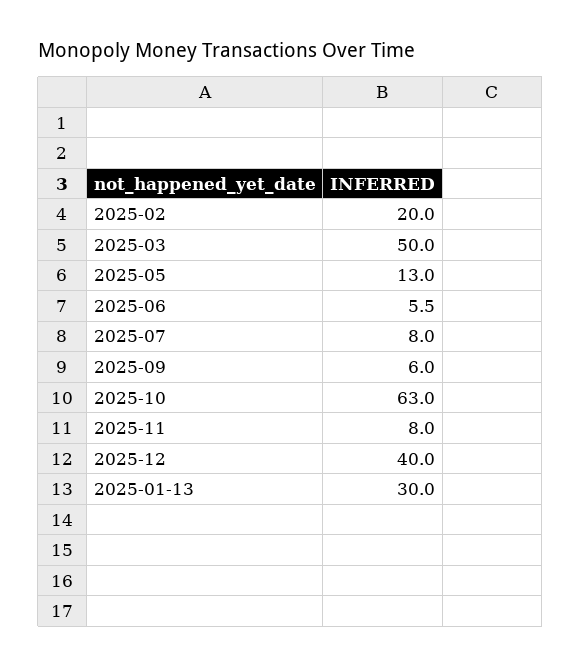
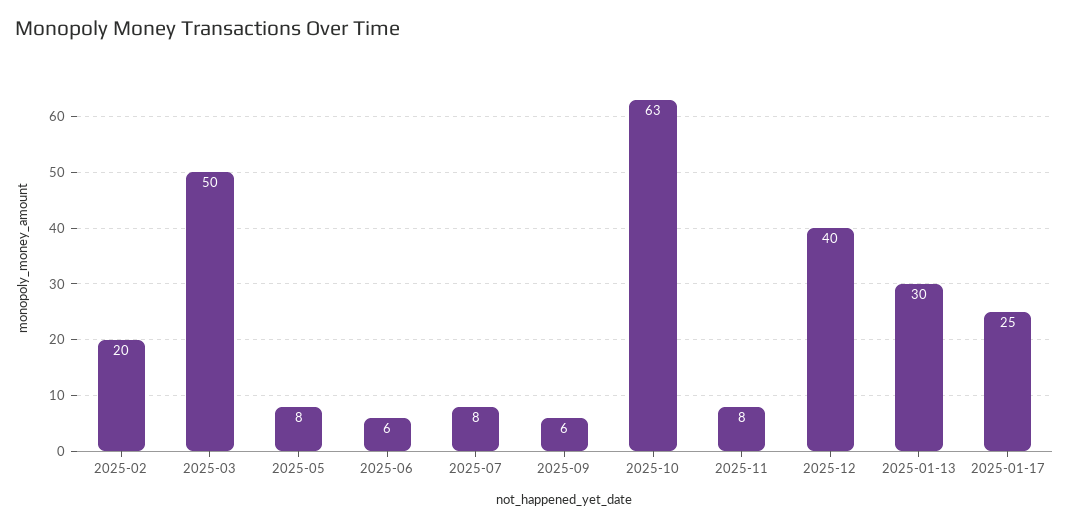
2025-05: 13 -> 8
2025-01-17: none -> 25

